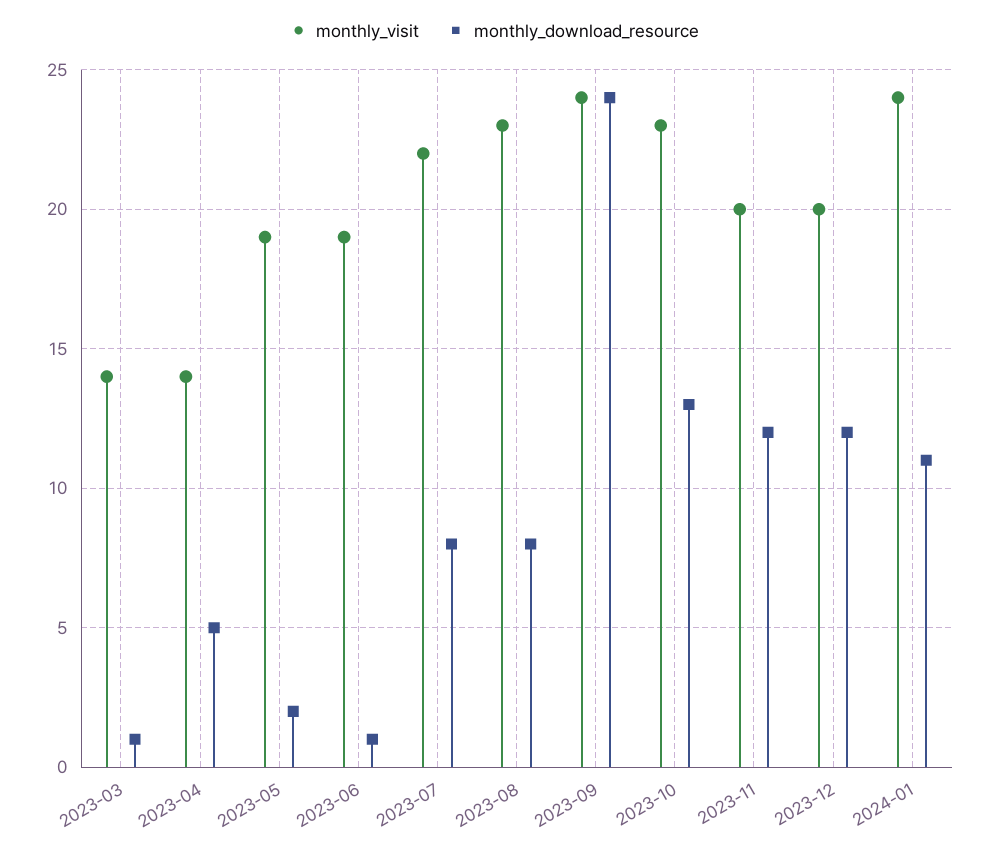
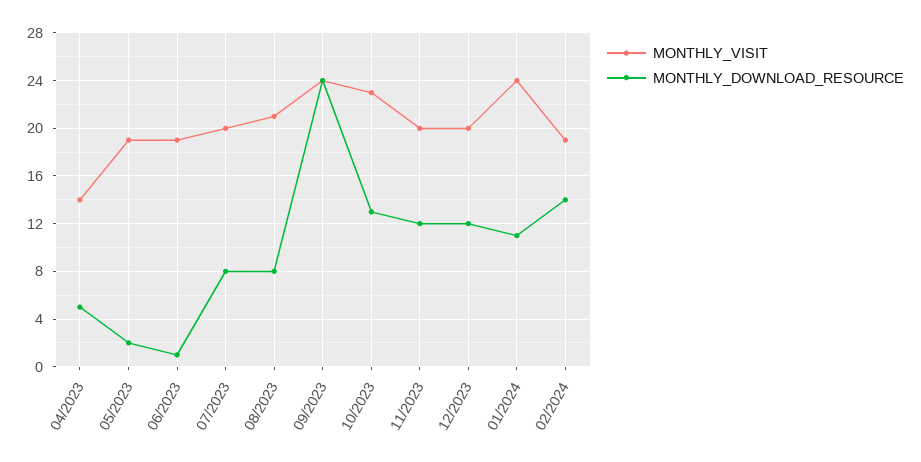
monthly_visit, 2023-03: 14 -> none
monthly_download_resource, 2023-03: 1 -> none
monthly_visit, 2023-07: 22 -> 20
monthly_visit, 2023-08: 23 -> 21
monthly_visit, 02/2024: none -> 19
monthly_download_resource, 02/2024: none -> 14

